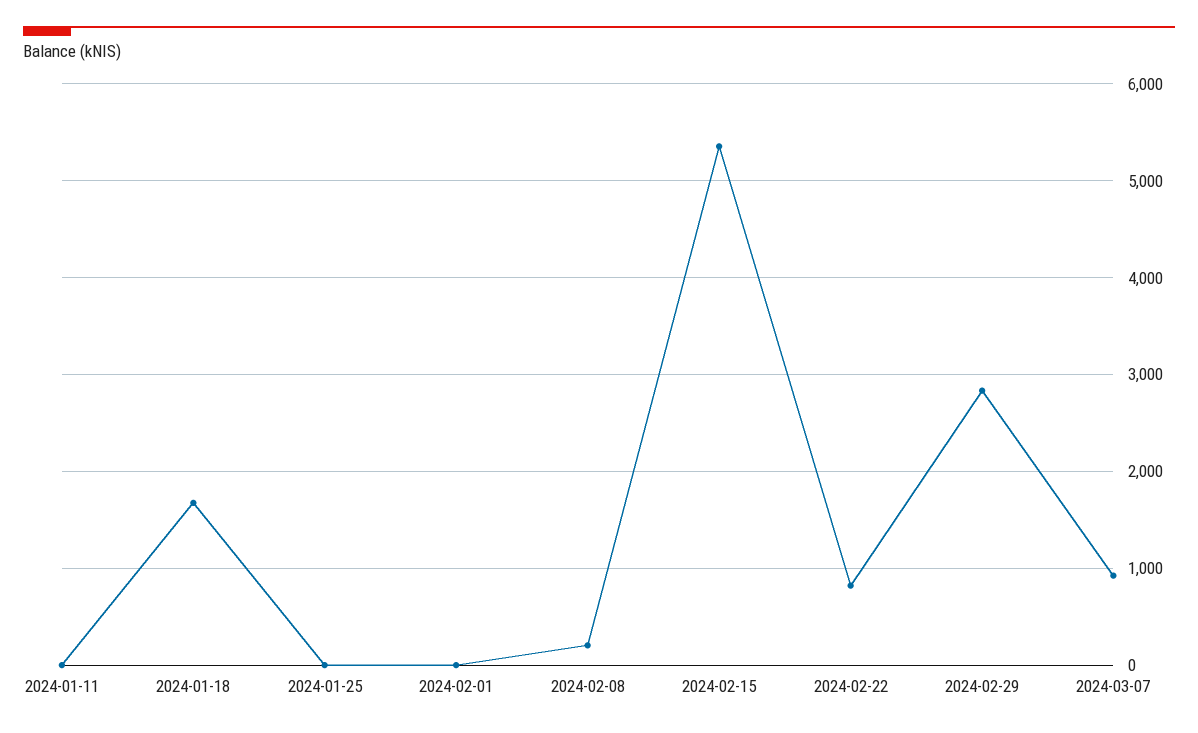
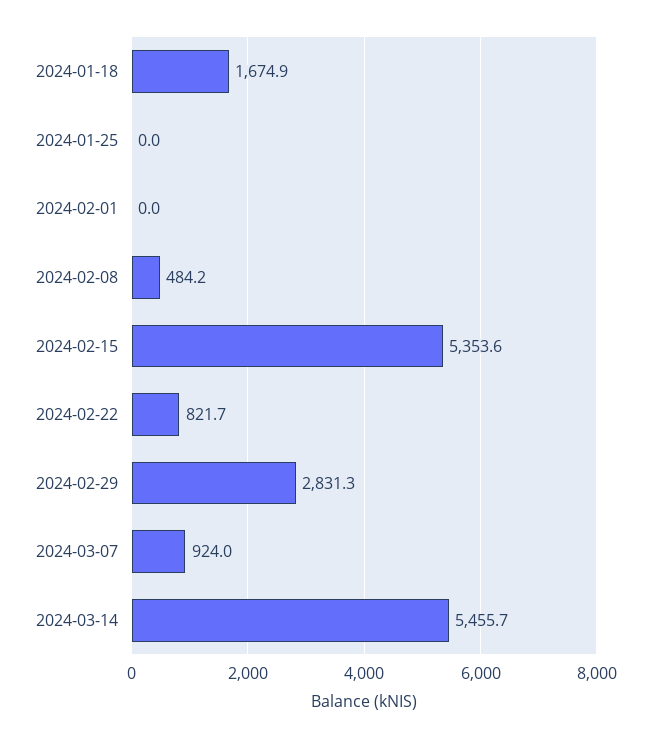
2024-01-11: 0 -> none
2024-02-08: 200 -> 484.2
2024-03-14: none -> 5455.7

